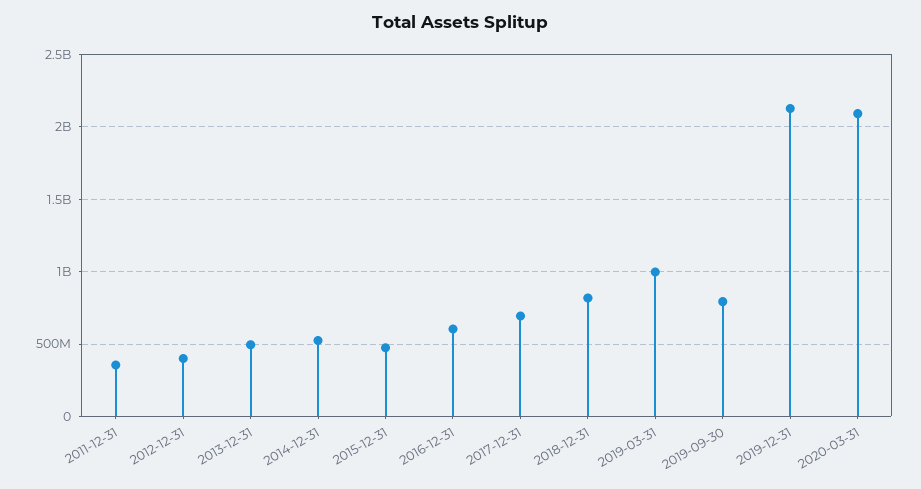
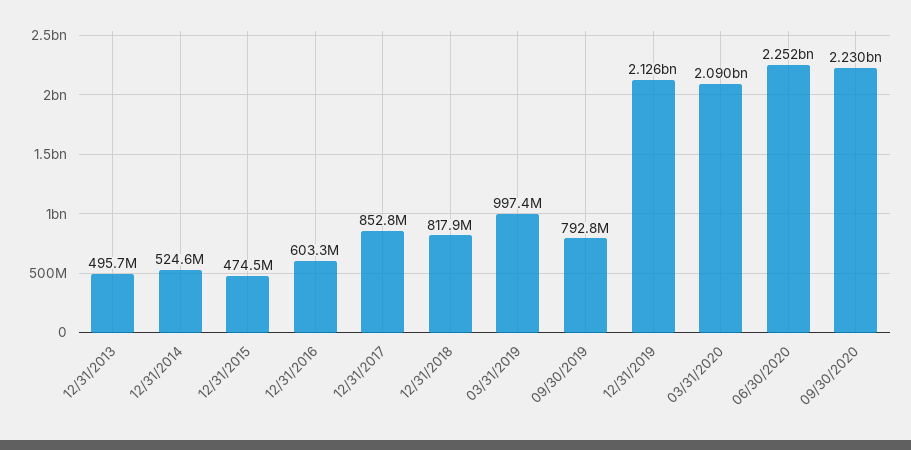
2011-12-31: 350000000 -> none
2012-12-31: 400000000 -> none
2017-12-31: 700000000 -> 852800000
06/30/2020: none -> 2252000000
09/30/2020: none -> 2230000000

